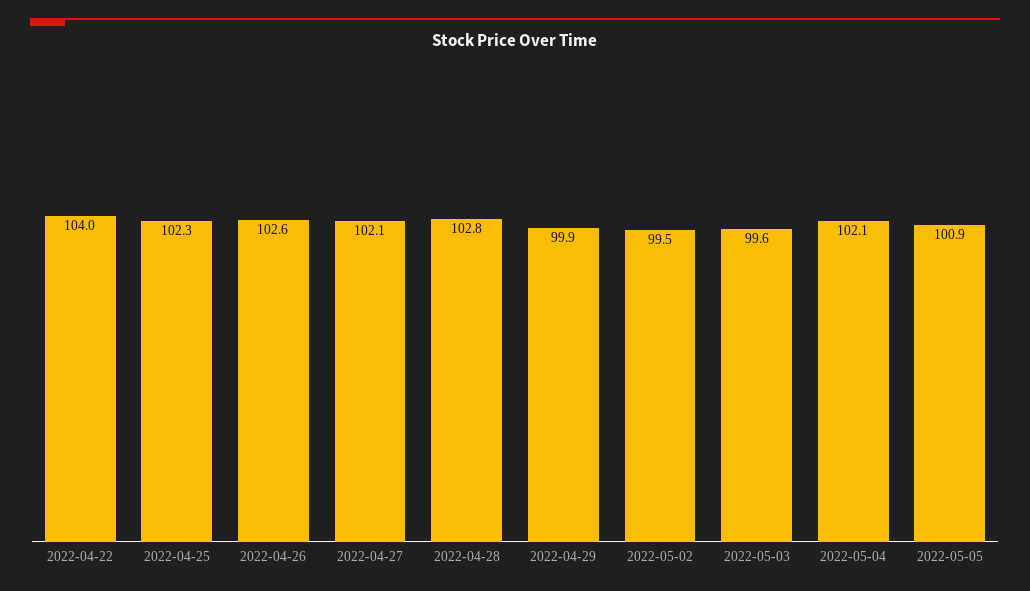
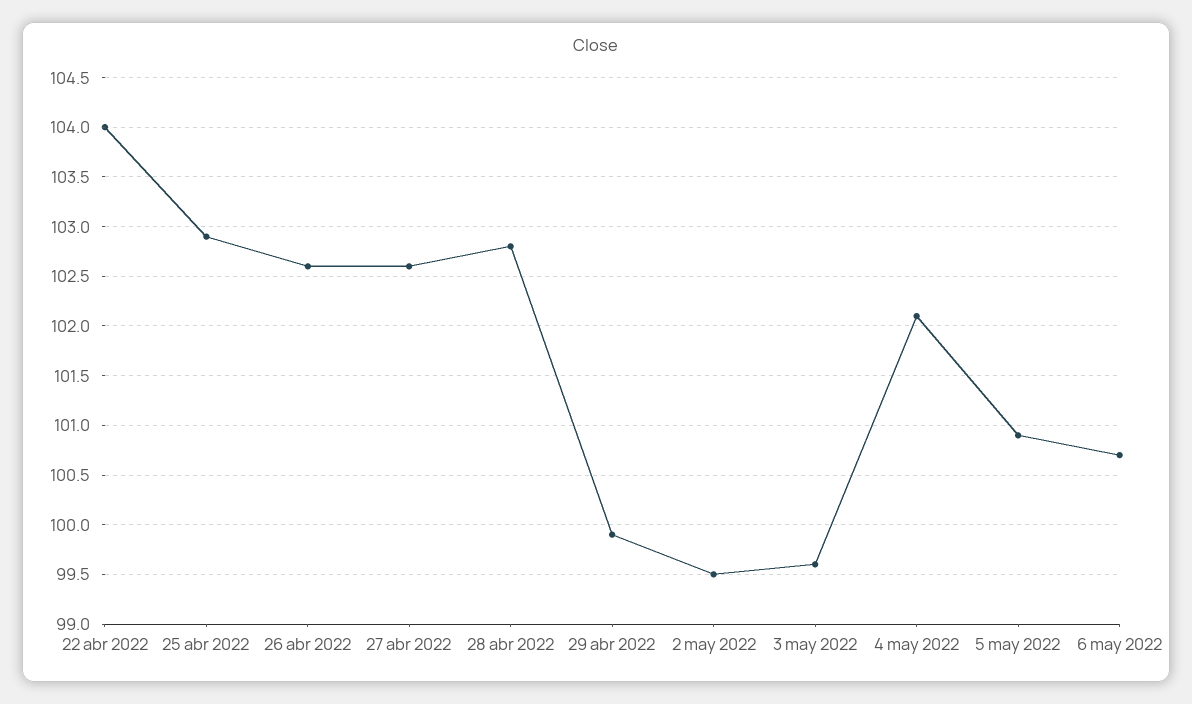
2022-04-25: 102.3 -> 102.9
2022-04-27: 102.1 -> 102.6
6 may 2022: none -> 100.7

